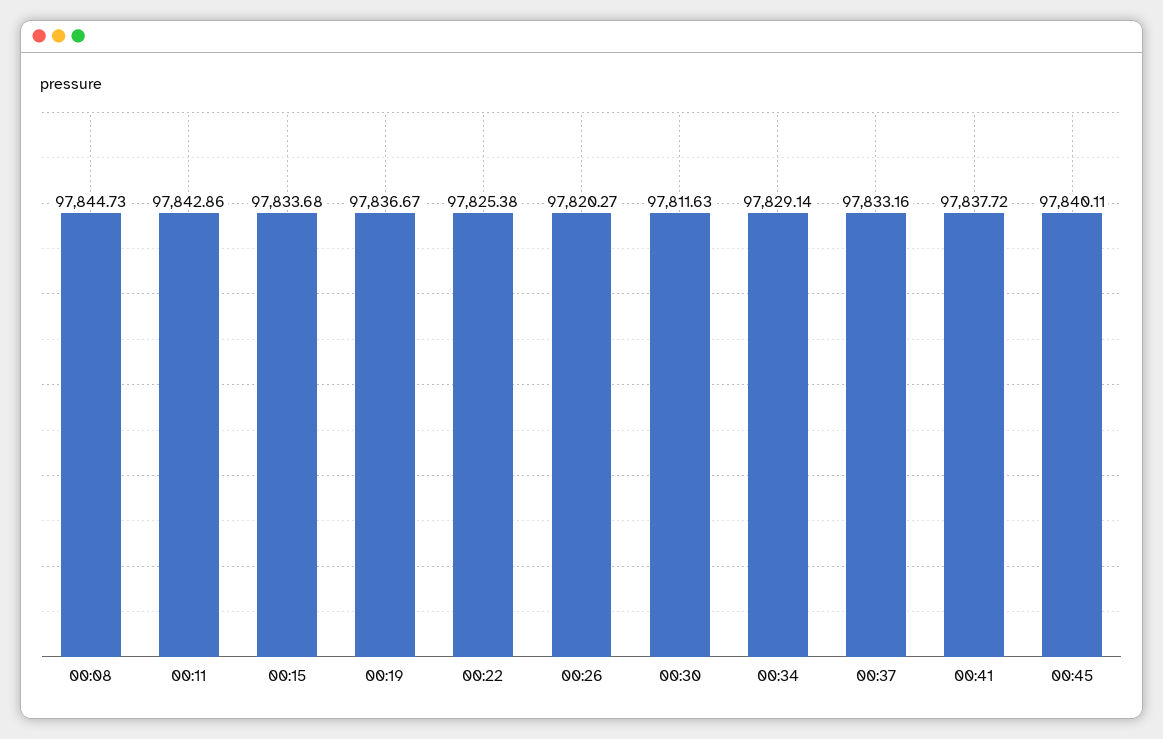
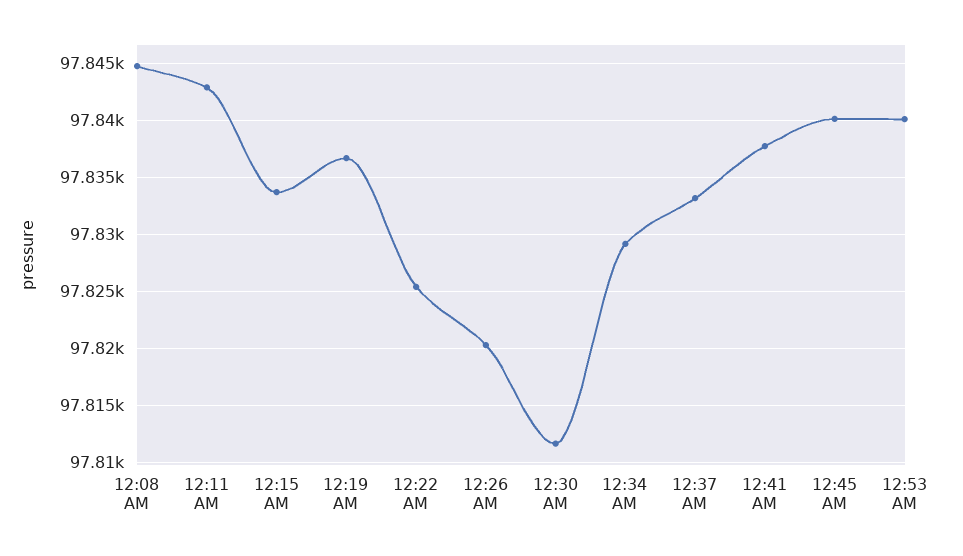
12:53 AM: none -> 97840

